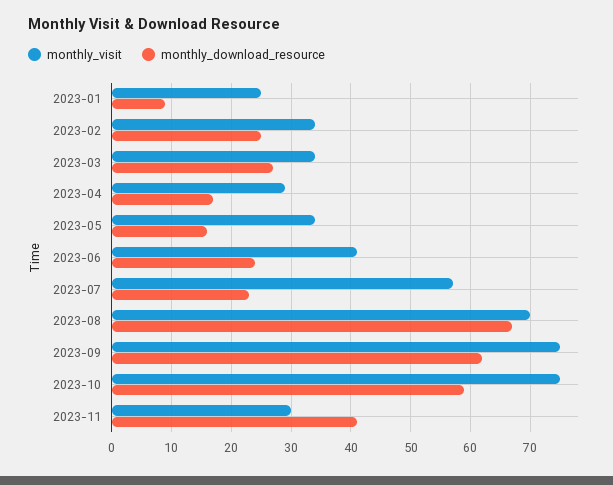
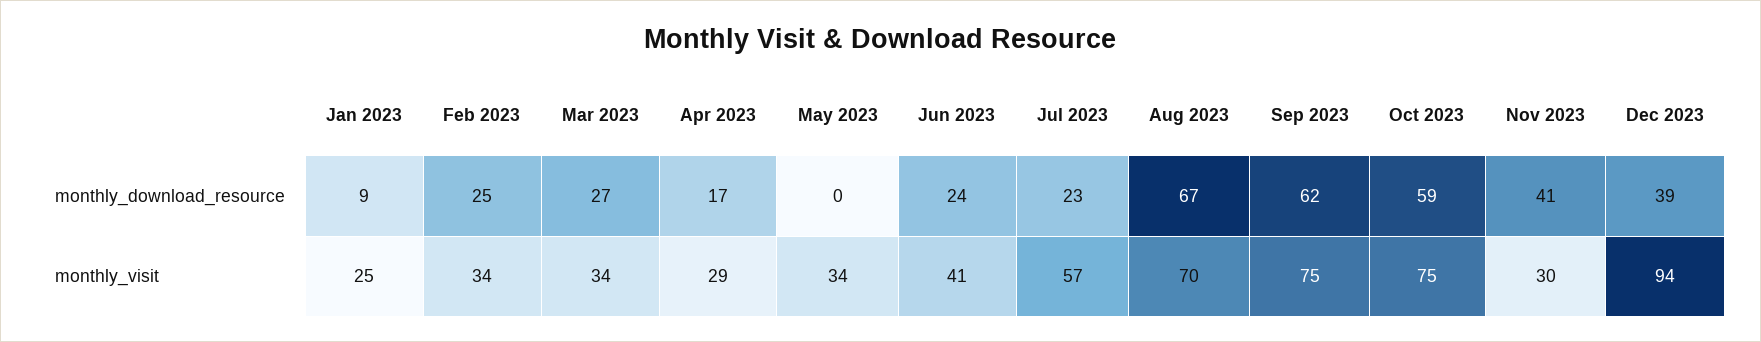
monthly_download_resource, 2023-05: 15 -> 0
monthly_download_resource, Dec 2023: none -> 39
monthly_visit, Dec 2023: none -> 94

